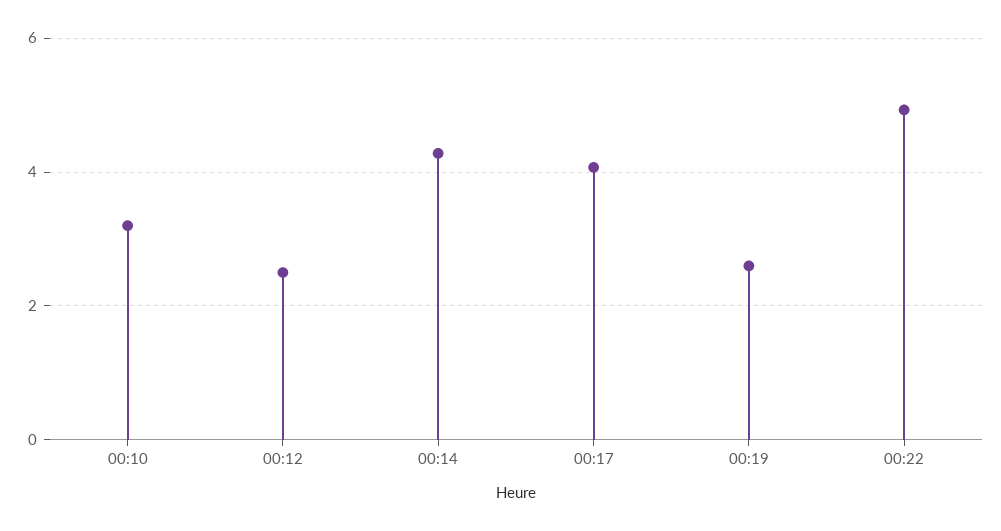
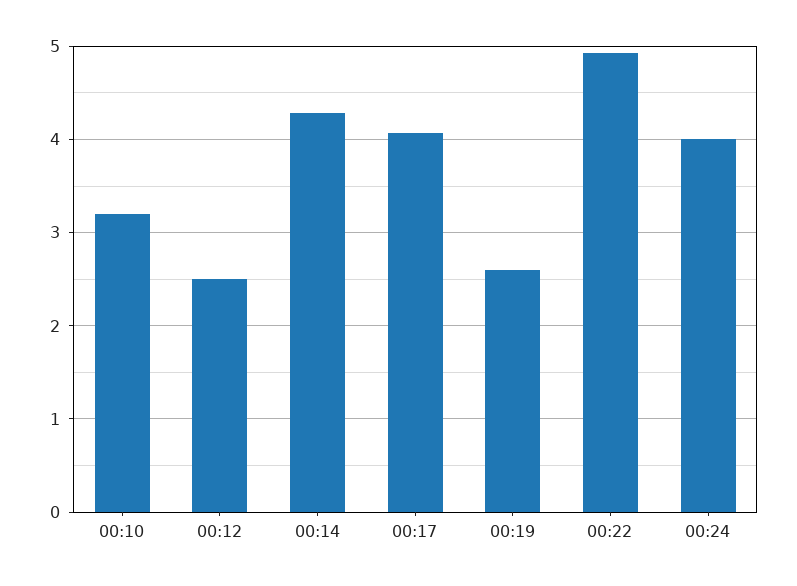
00:24: none -> 4

